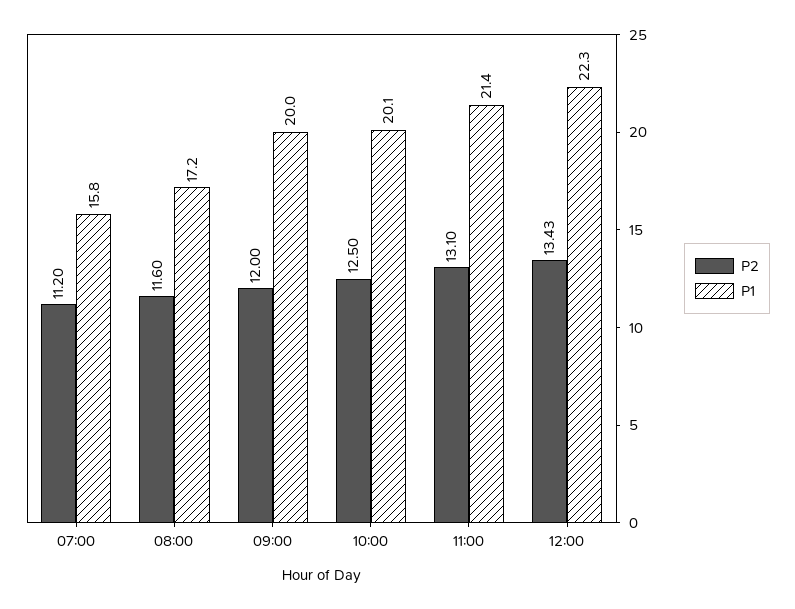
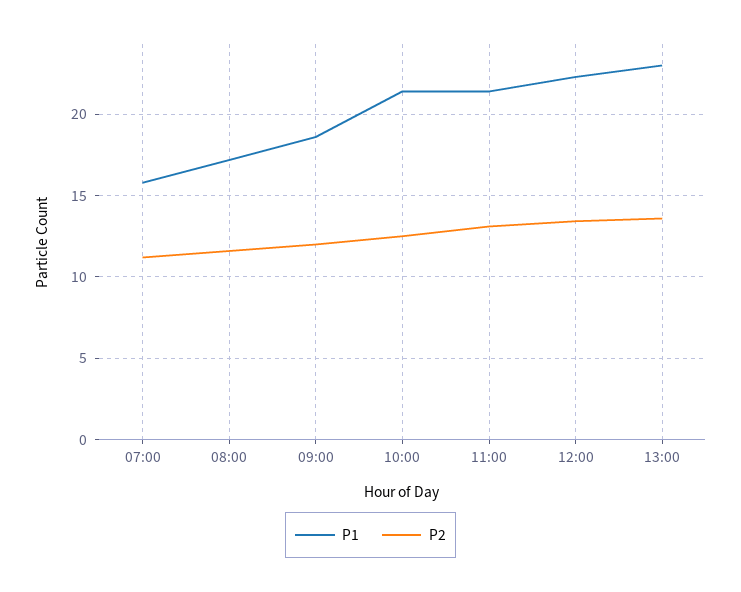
P1, 09:00: 20 -> 18.5
P1, 10:00: 20.1 -> 21.5
P1, 13:00: none -> 23
P2, 13:00: none -> 13.5

